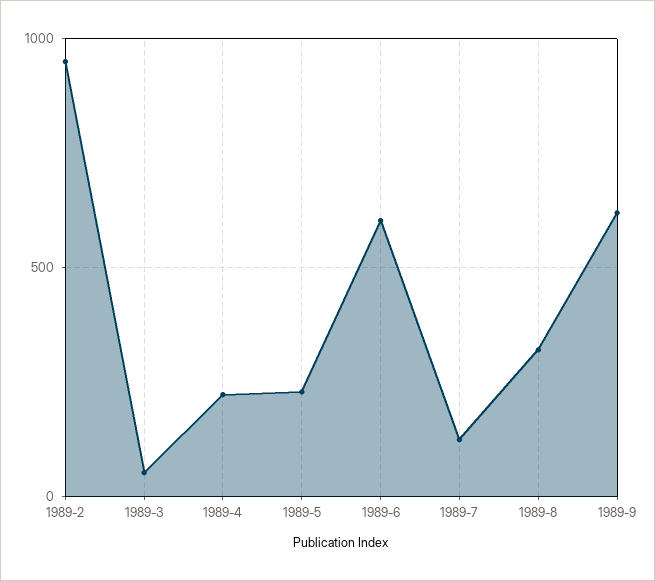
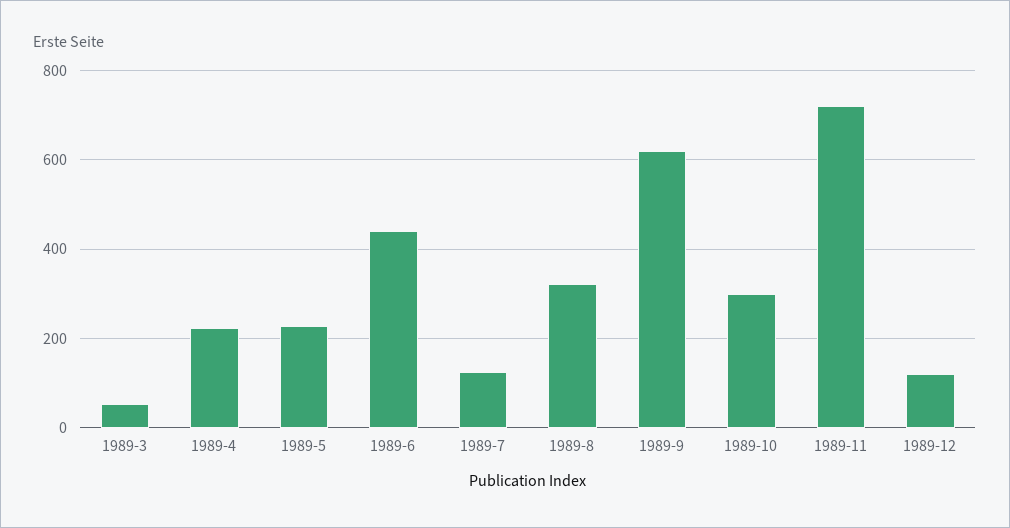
1989-2: 950 -> none
1989-6: 600 -> 440
1989-10: none -> 300
1989-11: none -> 720
1989-12: none -> 120

